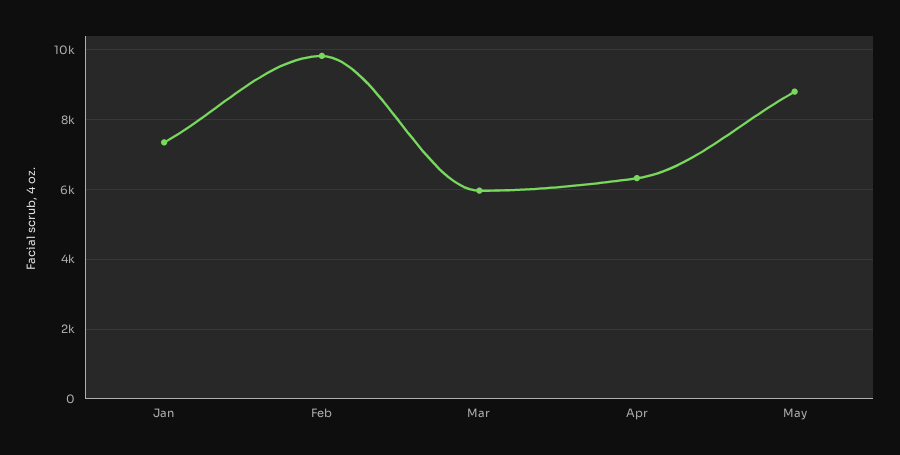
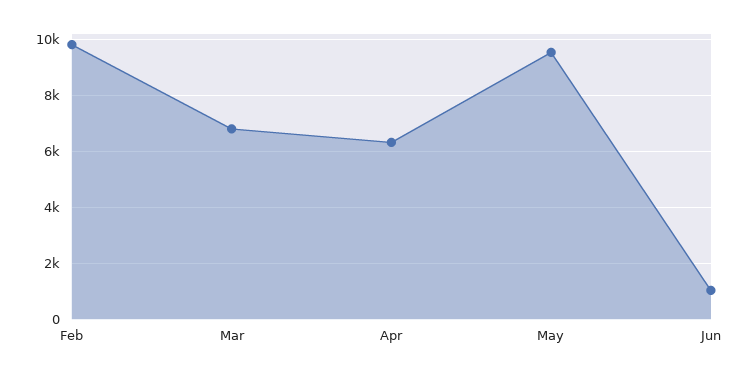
Jan: 7400 -> none
Mar: 6000 -> 6750
May: 8800 -> 9500
Jun: none -> 1000

